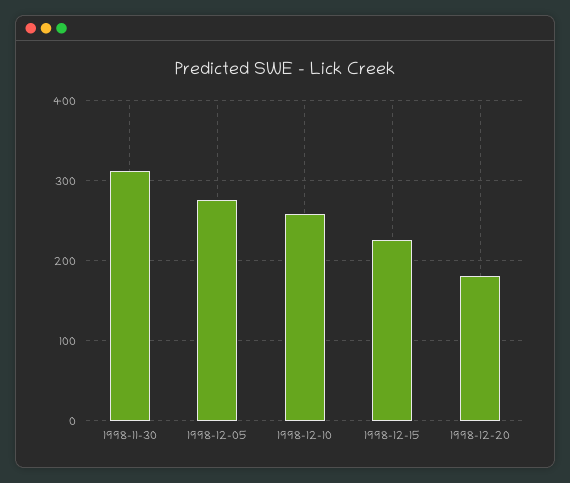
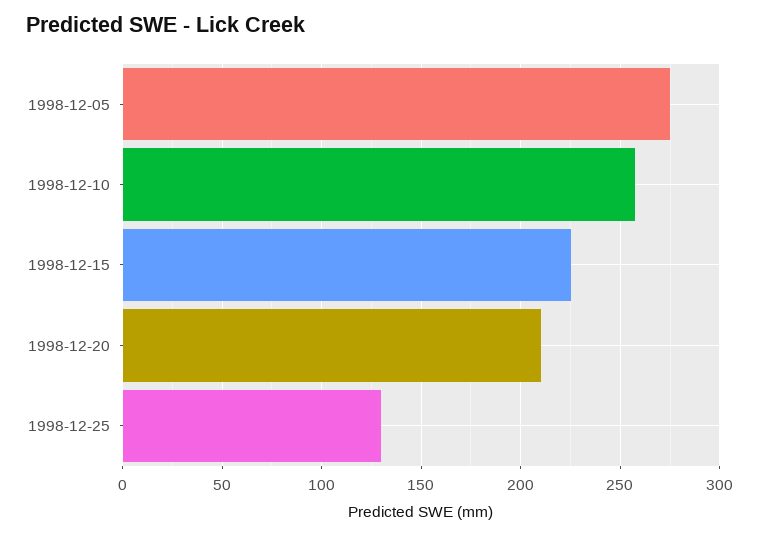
1998-11-30: 310 -> none
1998-12-20: 180 -> 210
1998-12-25: none -> 130

